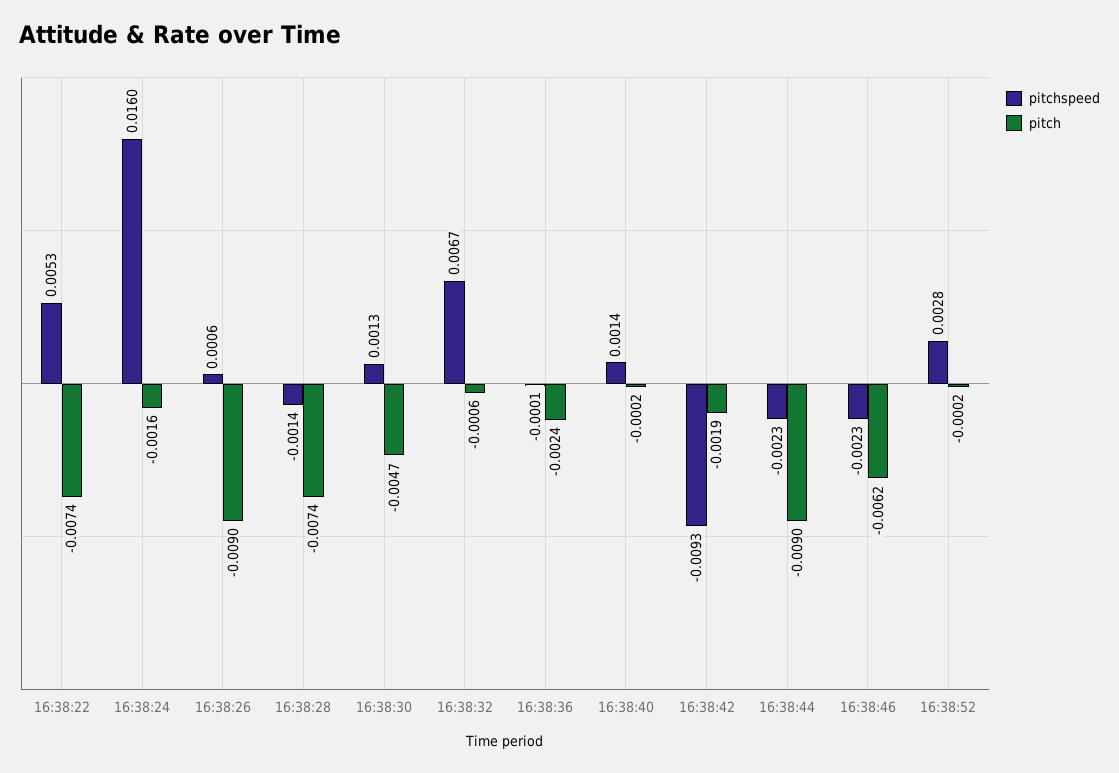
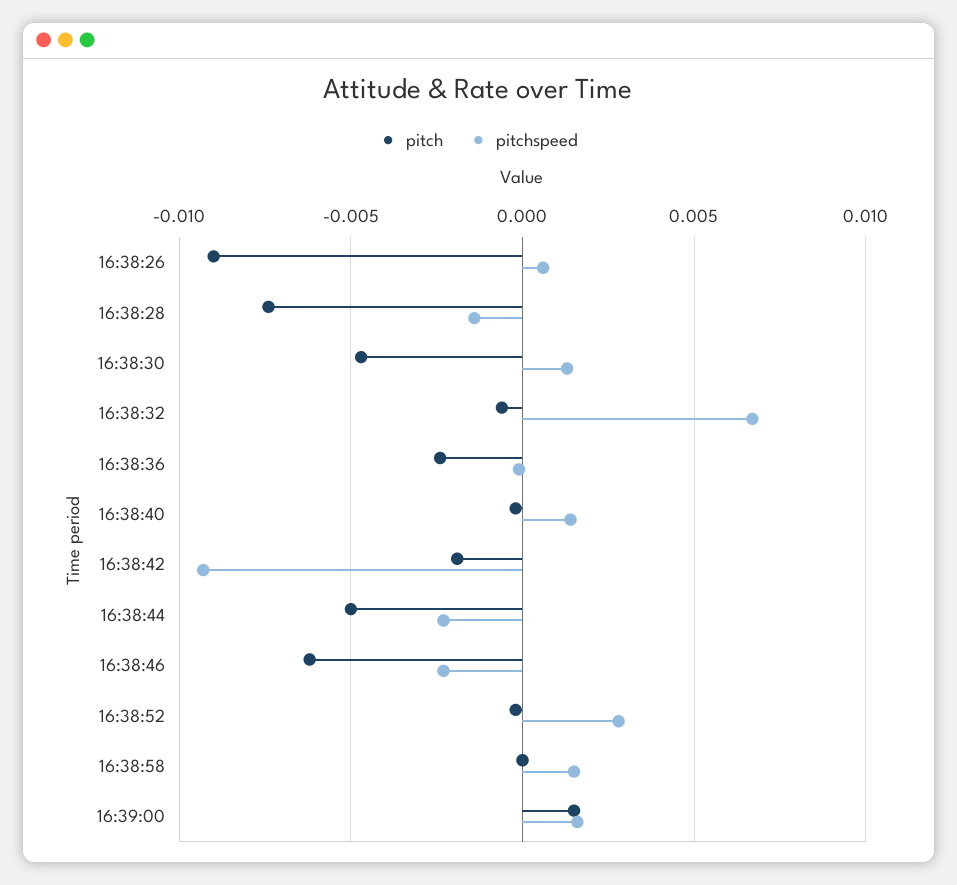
pitchspeed, 16:38:22: 0.0053 -> none
pitch, 16:38:22: -0.0074 -> none
pitchspeed, 16:38:24: 0.016 -> none
pitch, 16:38:24: -0.0016 -> none
pitch, 16:38:44: -0.009 -> -0.005
pitch, 16:38:58: none -> 0
pitchspeed, 16:38:58: none -> 0.0015
pitch, 16:39:00: none -> 0.0015
pitchspeed, 16:39:00: none -> 0.0015

